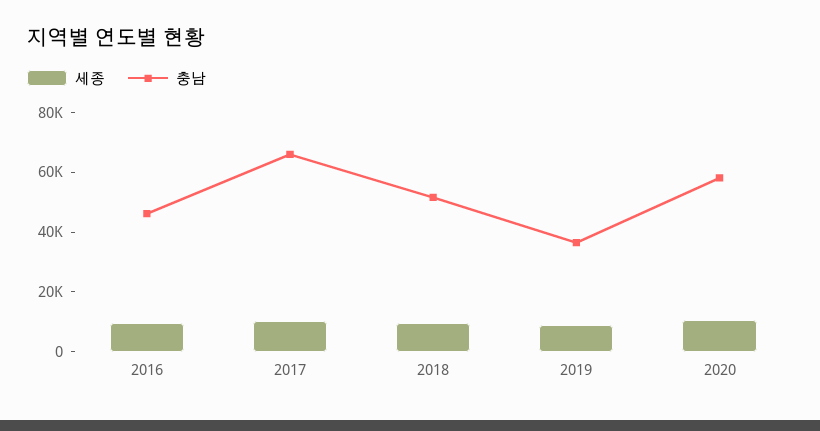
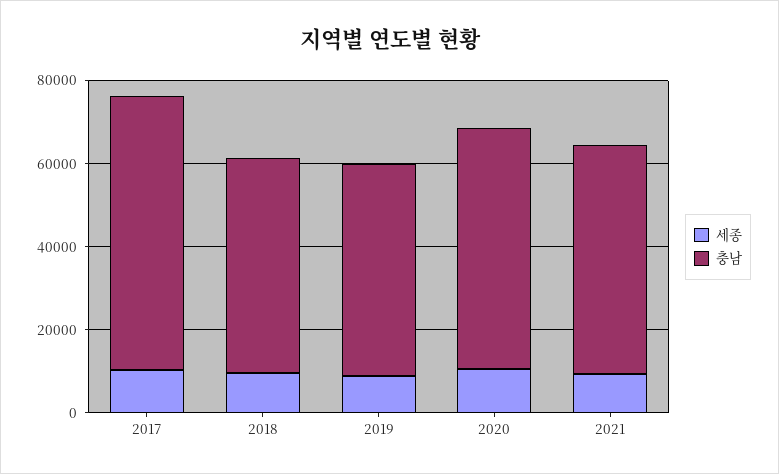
세종, 2016: 10000 -> none
충남, 2016: 45000 -> none
충남, 2019: 35000 -> 50000
세종, 2021: none -> 10000
충남, 2021: none -> 55000

